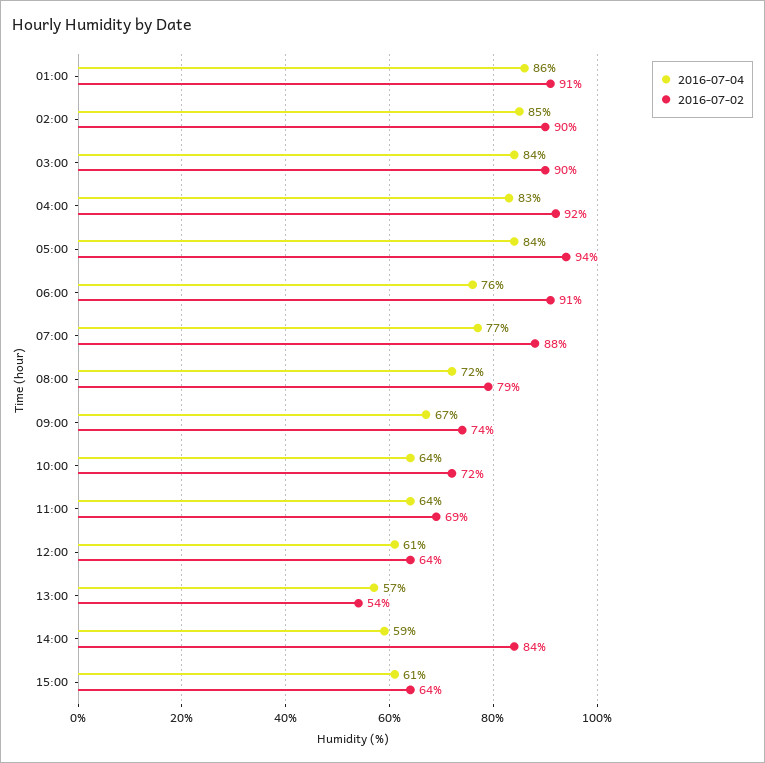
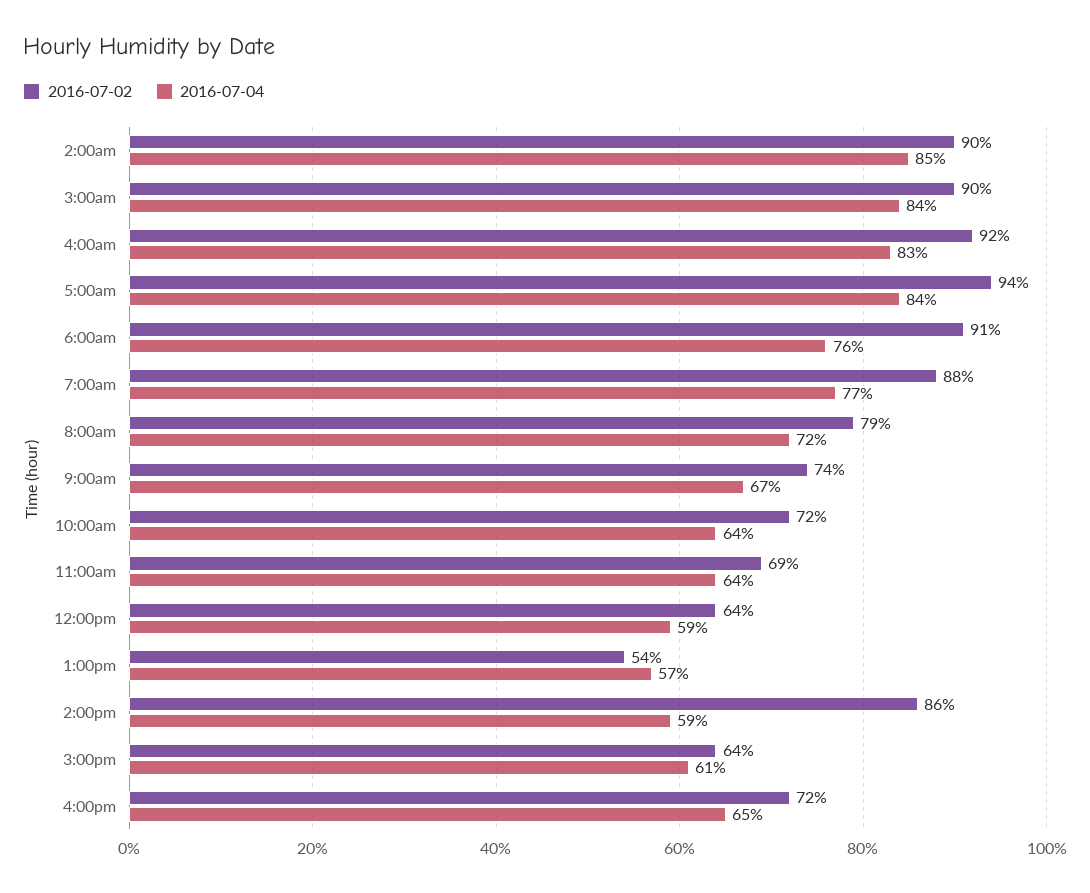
2016-07-04, 01:00: 86 -> none
2016-07-02, 01:00: 91 -> none
2016-07-04, 12:00: 61 -> 59
2016-07-02, 14:00: 84 -> 86
2016-07-02, 4:00pm: none -> 72
2016-07-04, 4:00pm: none -> 65

